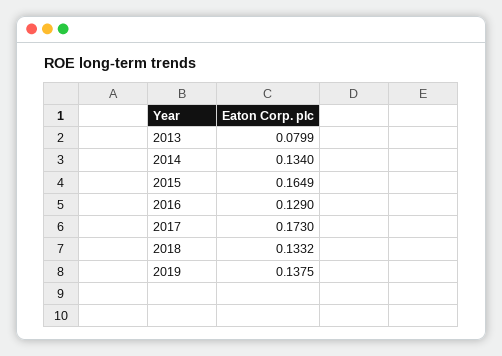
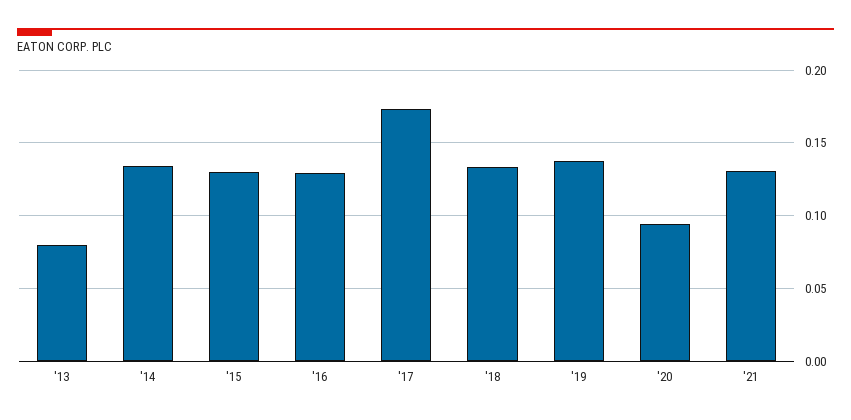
2015: 0.1649 -> 0.13
'20: none -> 0.095
'21: none -> 0.13

